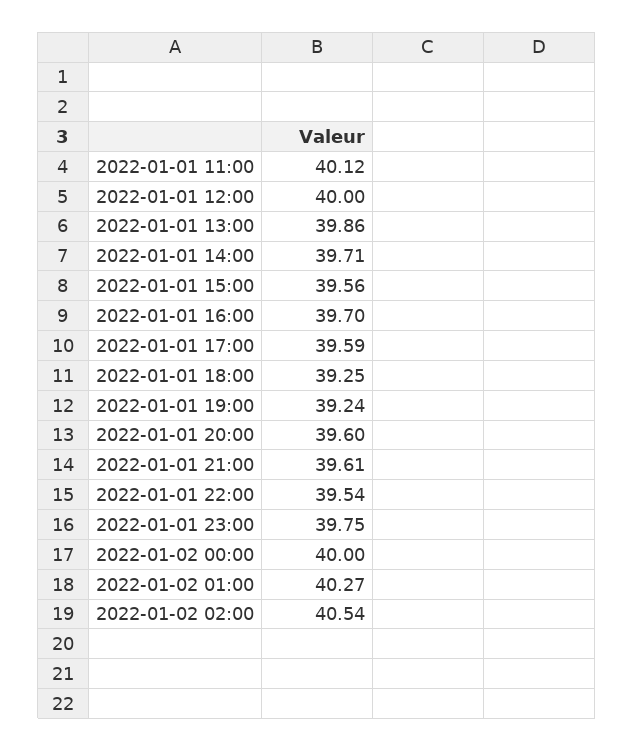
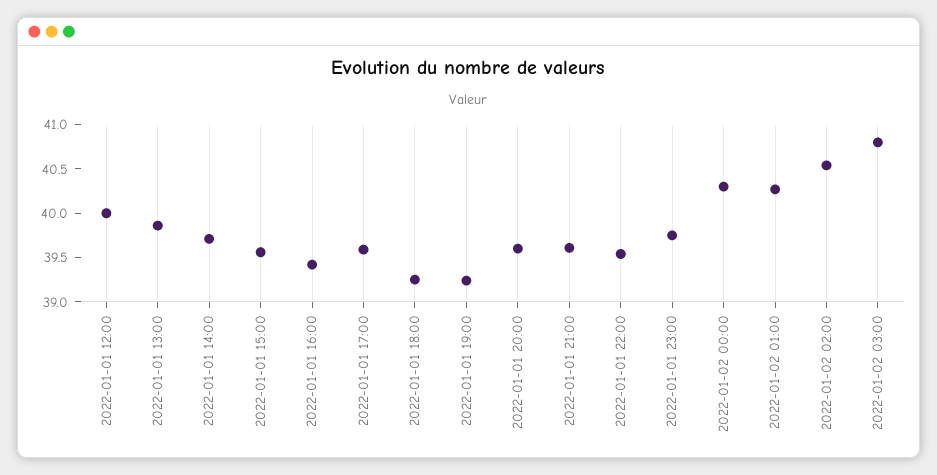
2022-01-01 11:00: 40.12 -> none
2022-01-01 16:00: 39.7 -> 39.4
2022-01-02 00:00: 40 -> 40.3
2022-01-02 03:00: none -> 40.8

